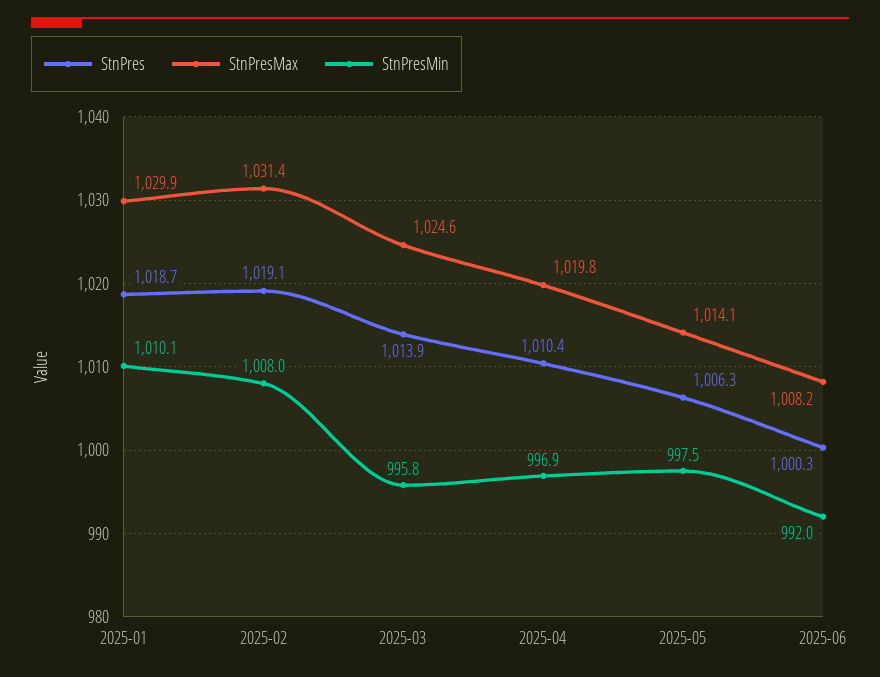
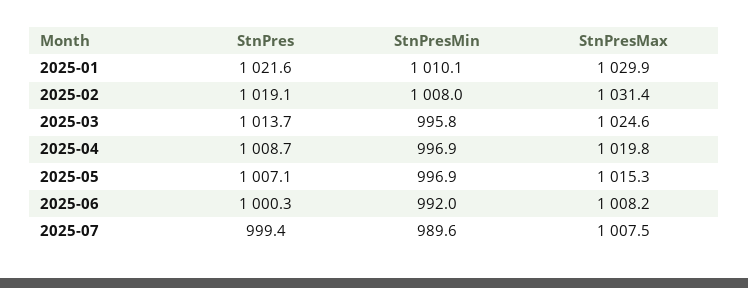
StnPres, 2025-01: 1018.7 -> 1021.6
StnPres, 2025-03: 1013.9 -> 1013.7
StnPres, 2025-04: 1010.4 -> 1008.7
StnPres, 2025-05: 1006.3 -> 1007.1
StnPresMax, 2025-05: 1014.1 -> 1015.3
StnPresMin, 2025-05: 997.5 -> 996.9
StnPres, 2025-07: none -> 999.4
StnPresMin, 2025-07: none -> 989.6
StnPresMax, 2025-07: none -> 1007.5

